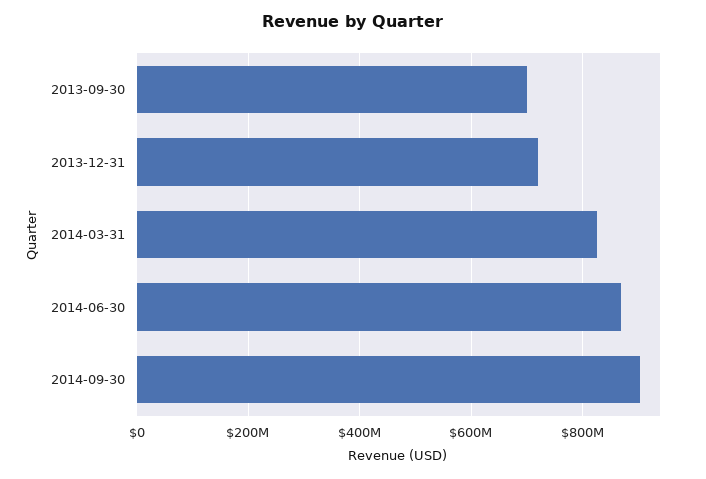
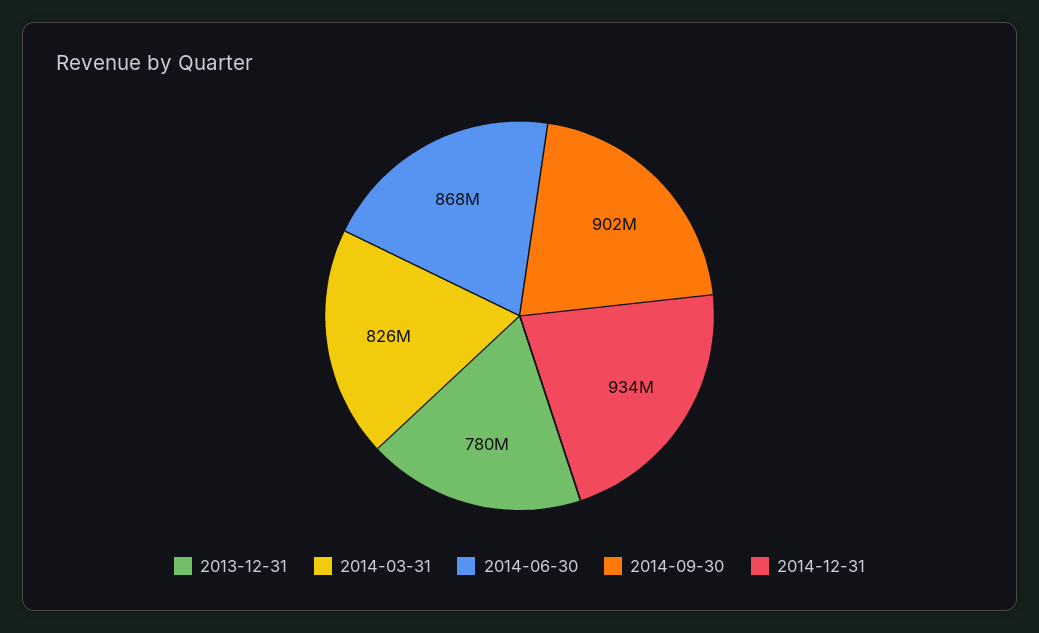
2013-09-30: 700000000 -> none
2013-12-31: 720000000 -> 780000000
2014-12-31: none -> 934000000

